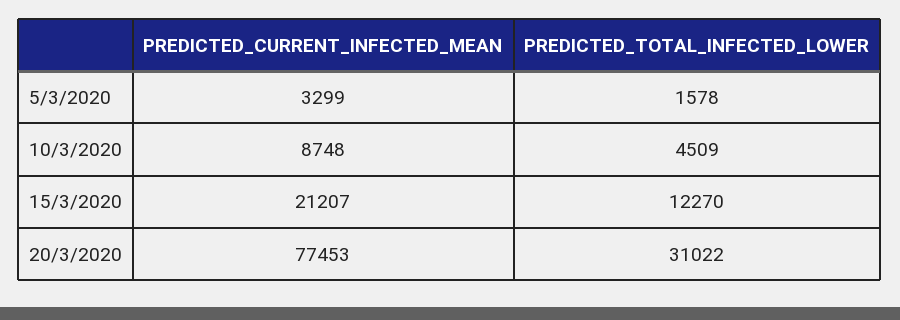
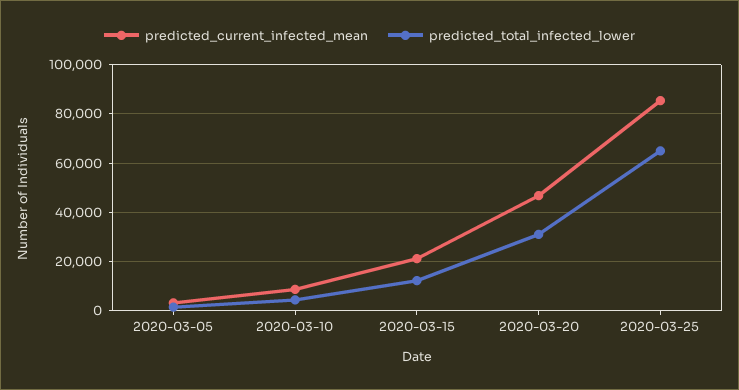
PREDICTED_CURRENT_INFECTED_MEAN, 20/3/2020: 77453 -> 47500
PREDICTED_CURRENT_INFECTED_MEAN, 2020-03-25: none -> 85000
PREDICTED_TOTAL_INFECTED_LOWER, 2020-03-25: none -> 65000

